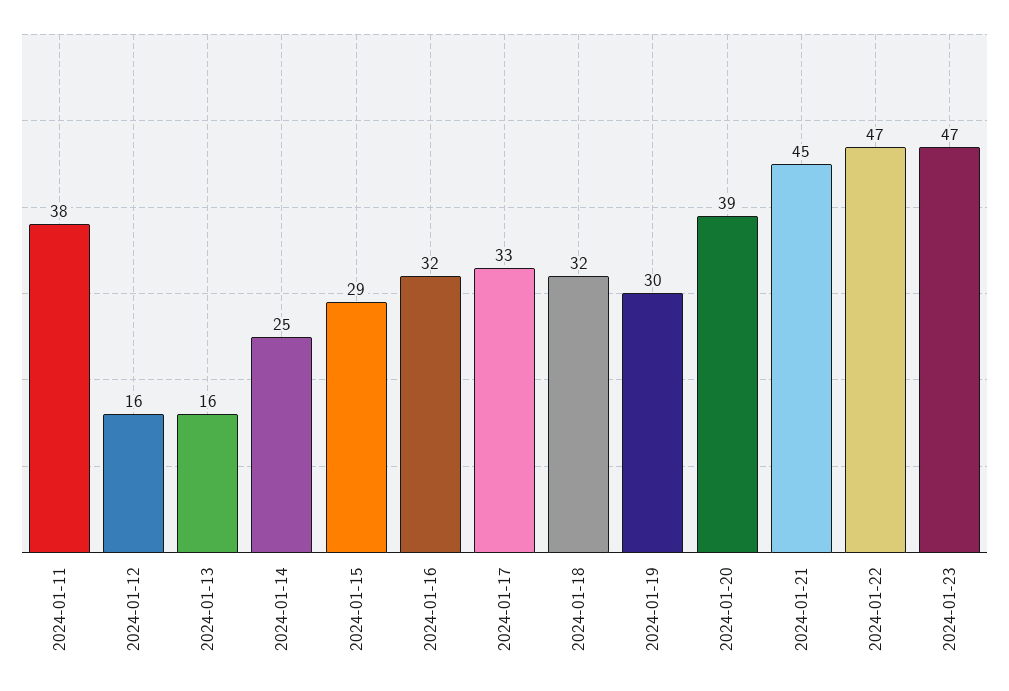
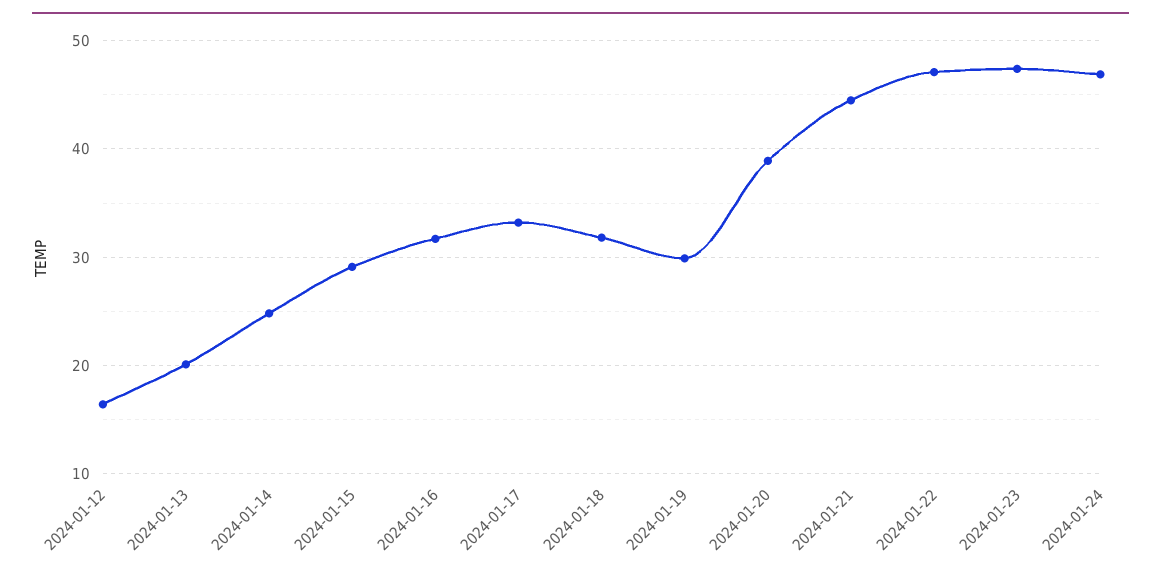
2024-01-11: 38 -> none
2024-01-13: 16 -> 20
2024-01-24: none -> 47

